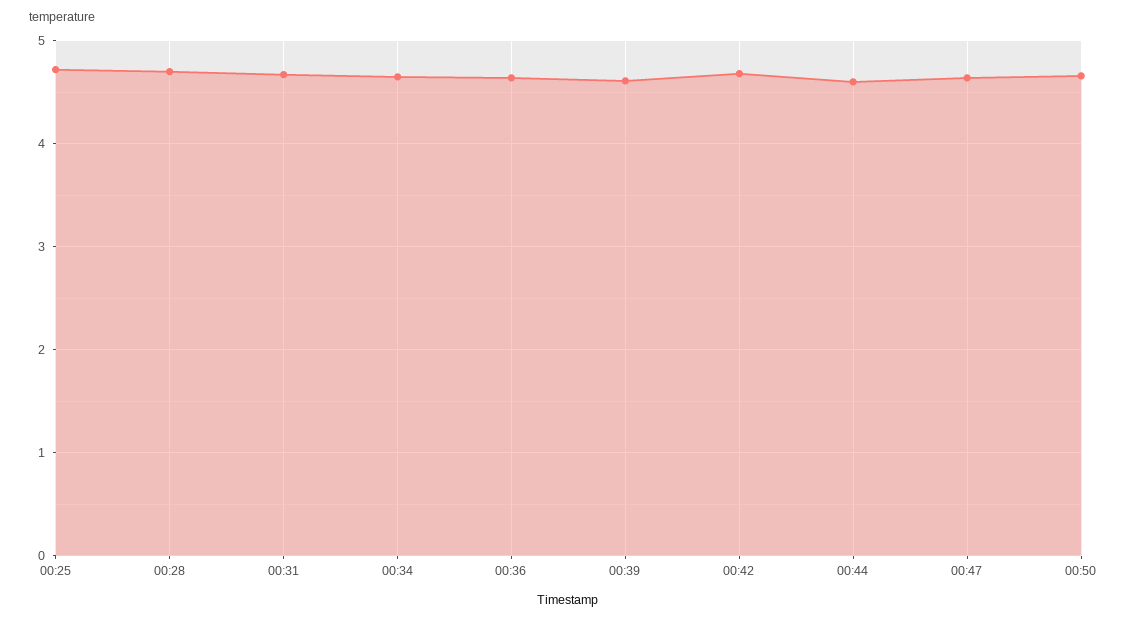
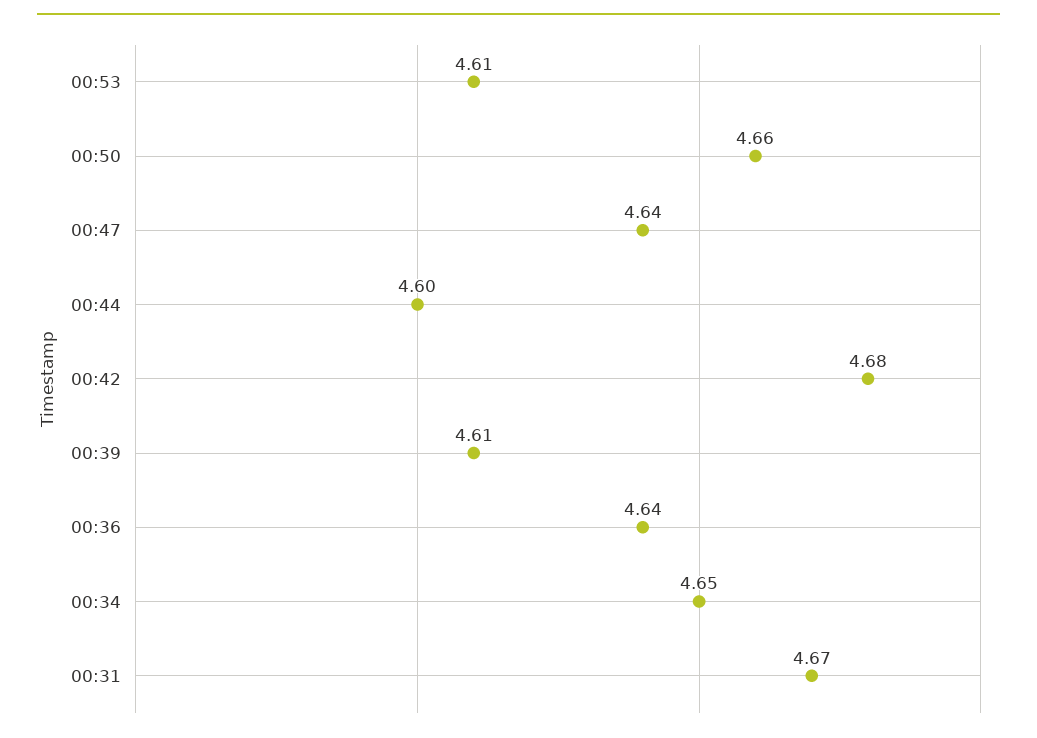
00:25: 4.7 -> none
00:28: 4.7 -> none
00:53: none -> 4.61

